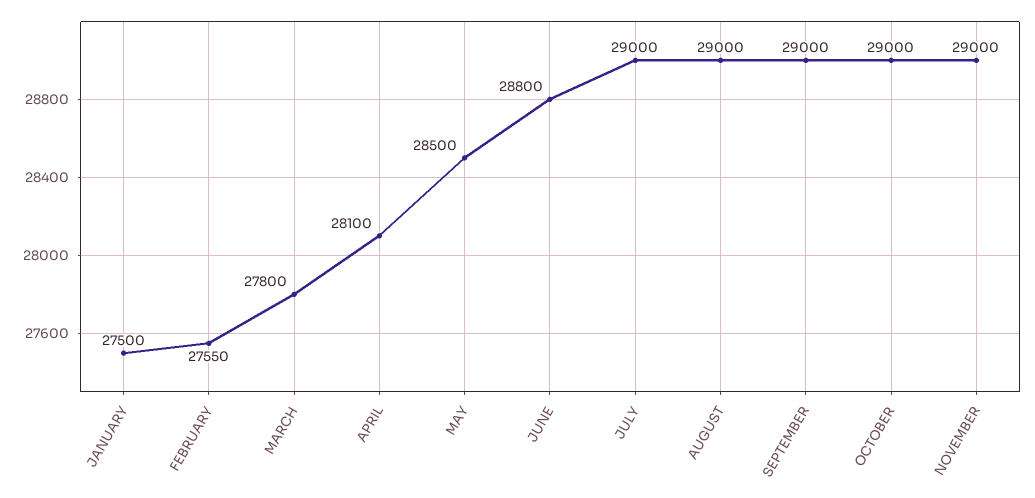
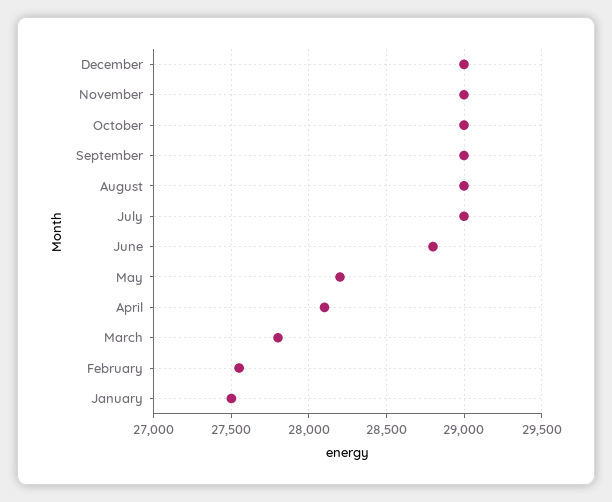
MAY: 28500 -> 28200
December: none -> 29000

